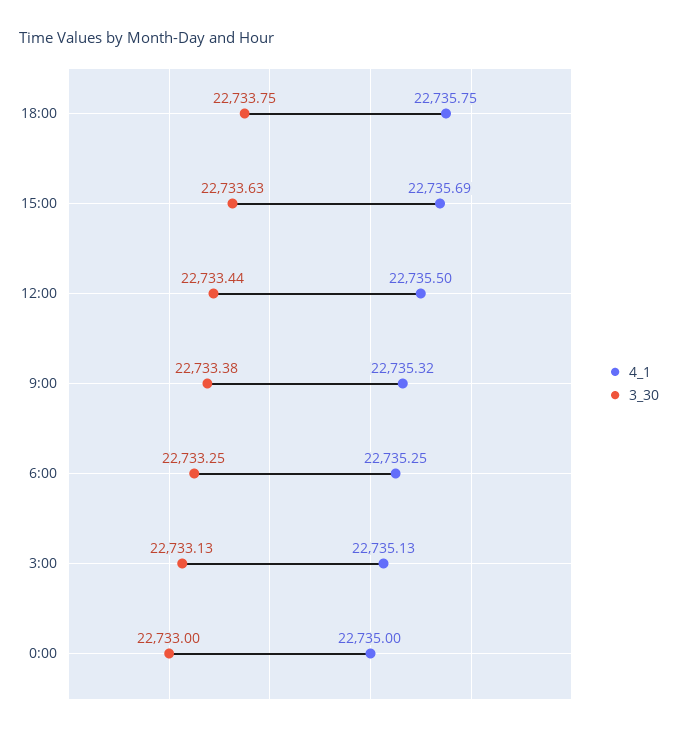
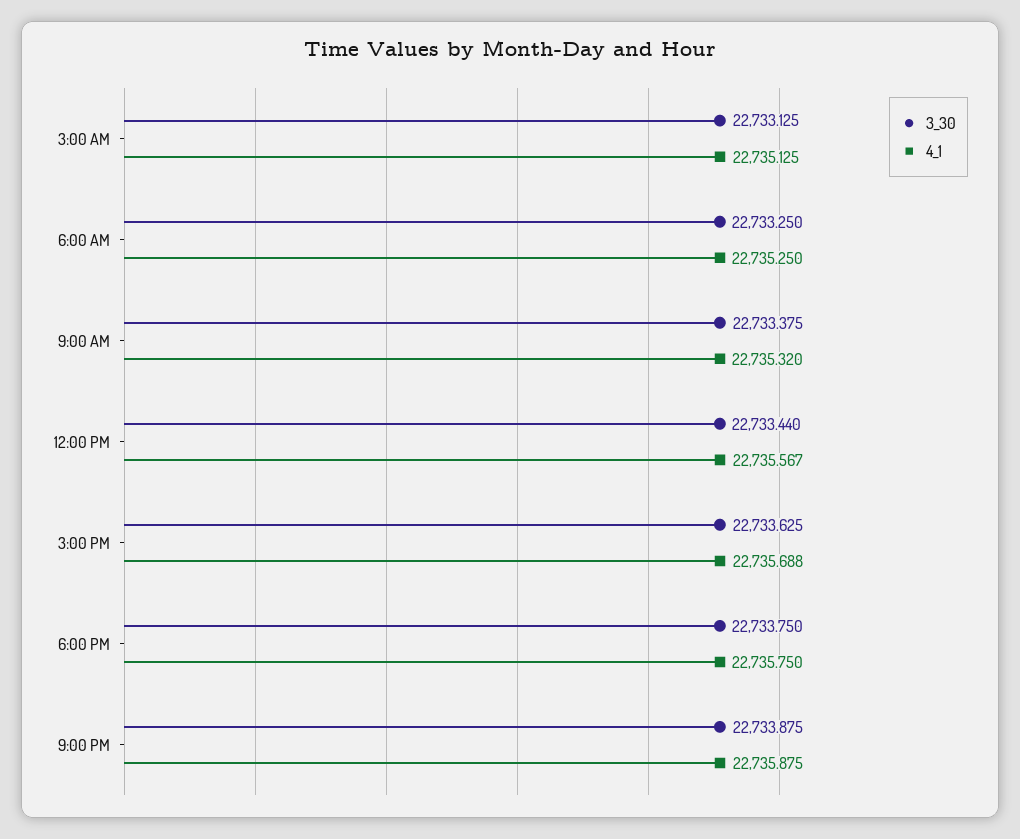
4_1, 12:00: 22735.5 -> 22735.567
4_1, 0:00: 22735 -> none
3_30, 0:00: 22733 -> none
3_30, 9:00 PM: none -> 22733.875
4_1, 9:00 PM: none -> 22735.875

